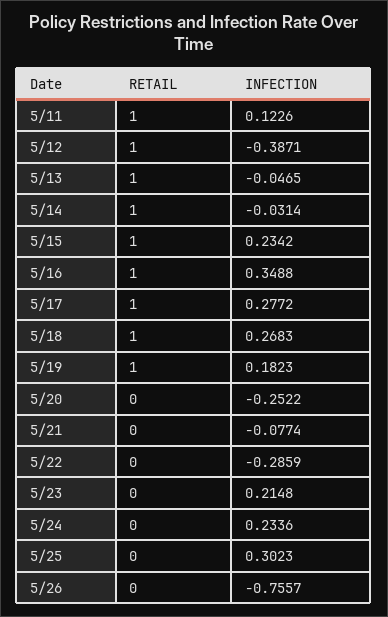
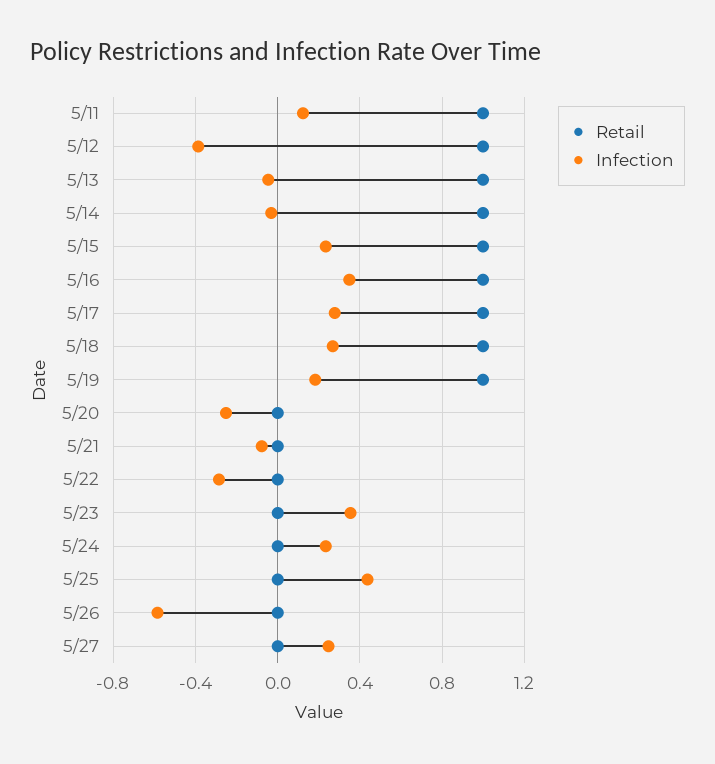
INFECTION, 5/23: 0.2148 -> 0.35
INFECTION, 5/25: 0.3023 -> 0.45
INFECTION, 5/26: -0.7557 -> -0.6
RETAIL, 5/27: none -> 0
INFECTION, 5/27: none -> 0.25

